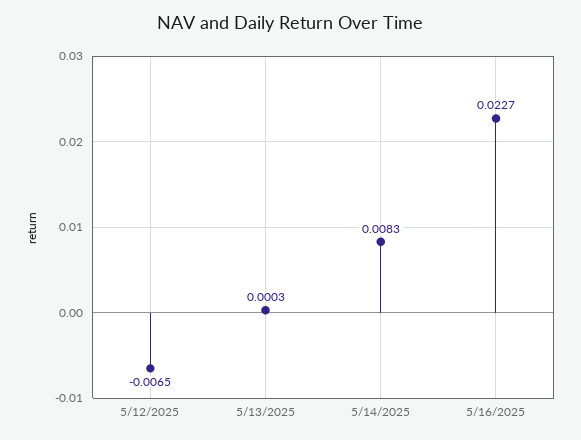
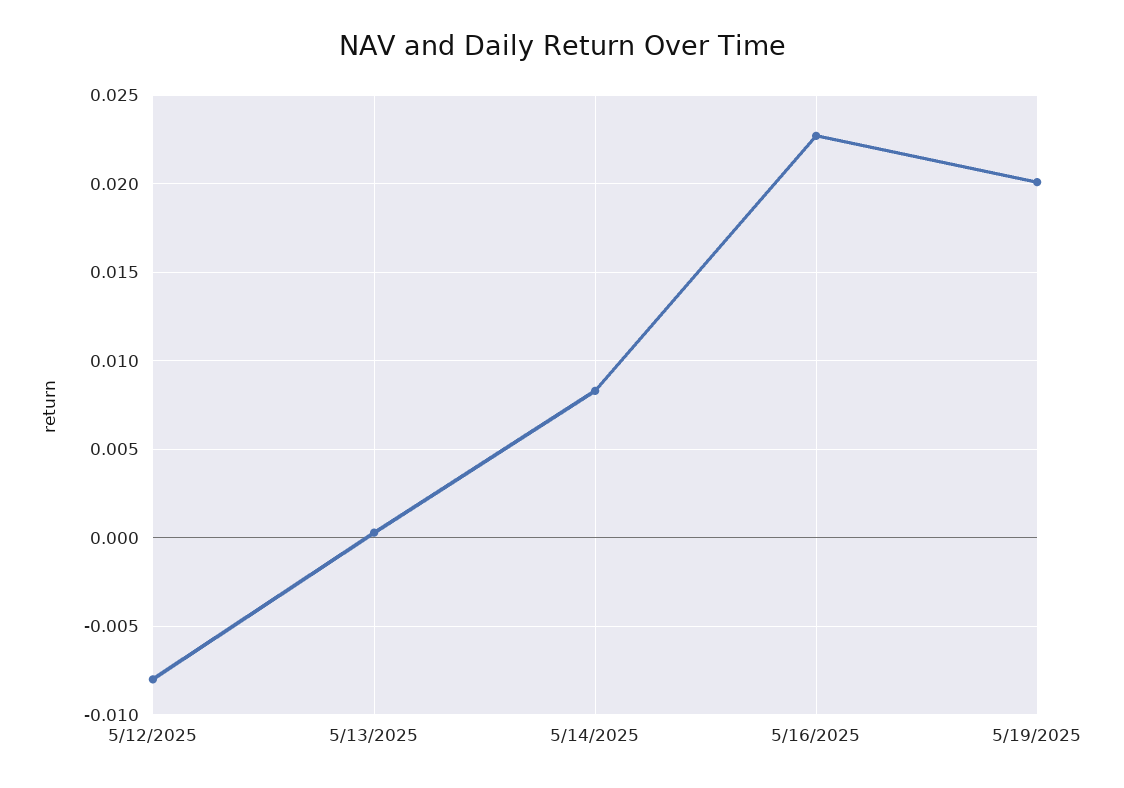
5/12/2025: -0.0065 -> -0.008
5/19/2025: none -> 0.02

